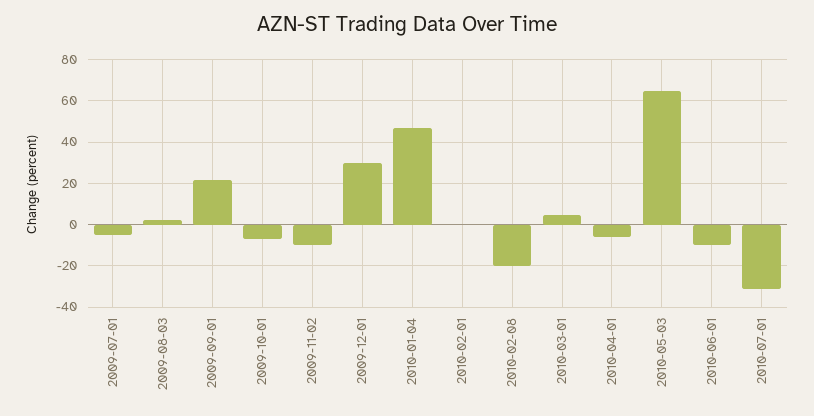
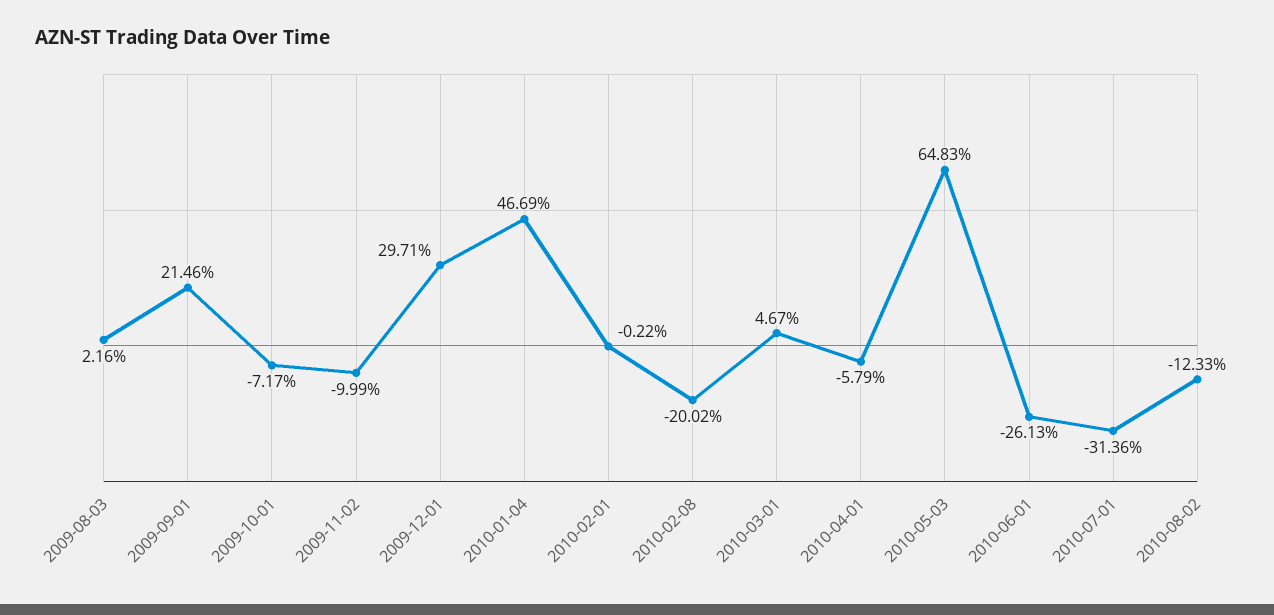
2009-07-01: -5 -> none
2010-06-01: -10 -> -26.13
2010-08-02: none -> -12.33

